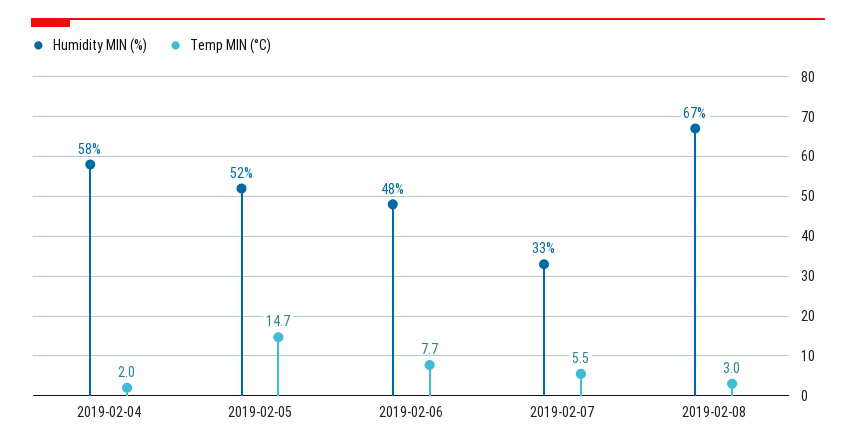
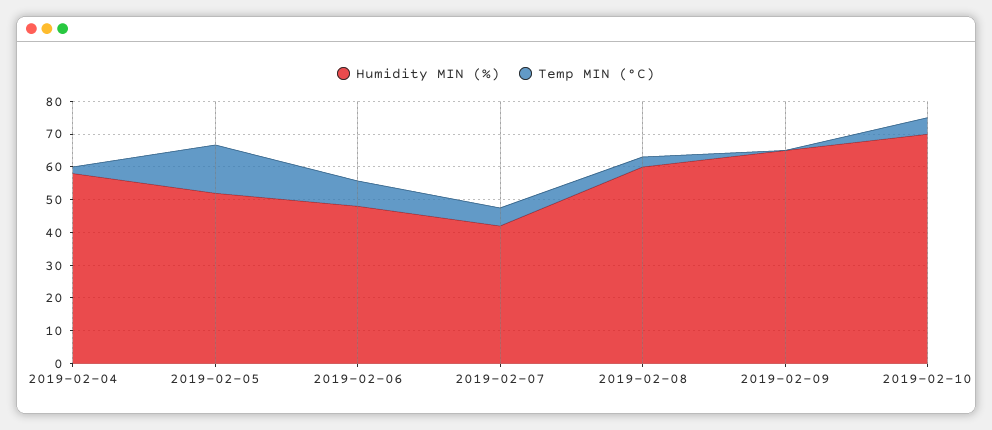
Humidity MIN (%), 2019-02-07: 33 -> 42.5
Humidity MIN (%), 2019-02-08: 67 -> 60
Humidity MIN (%), 2019-02-09: none -> 65
Temp MIN (°C), 2019-02-09: none -> 0
Humidity MIN (%), 2019-02-10: none -> 70
Temp MIN (°C), 2019-02-10: none -> 5

